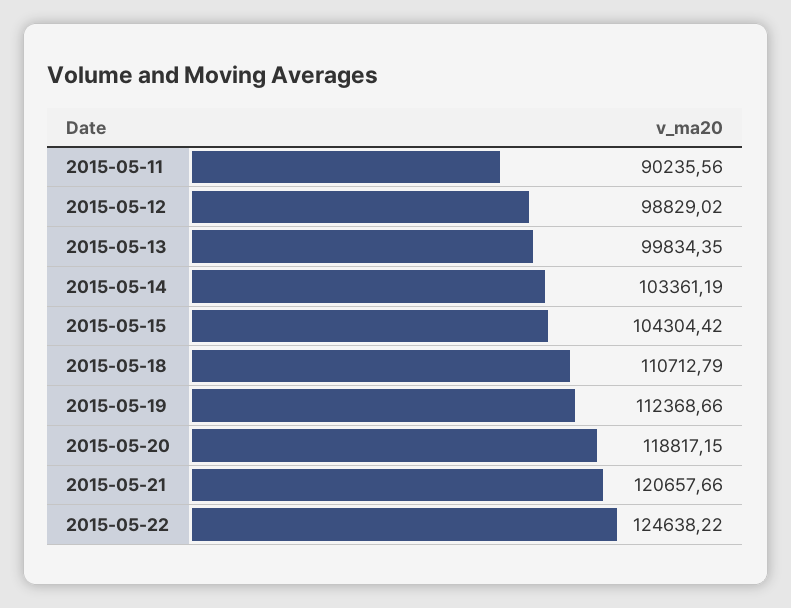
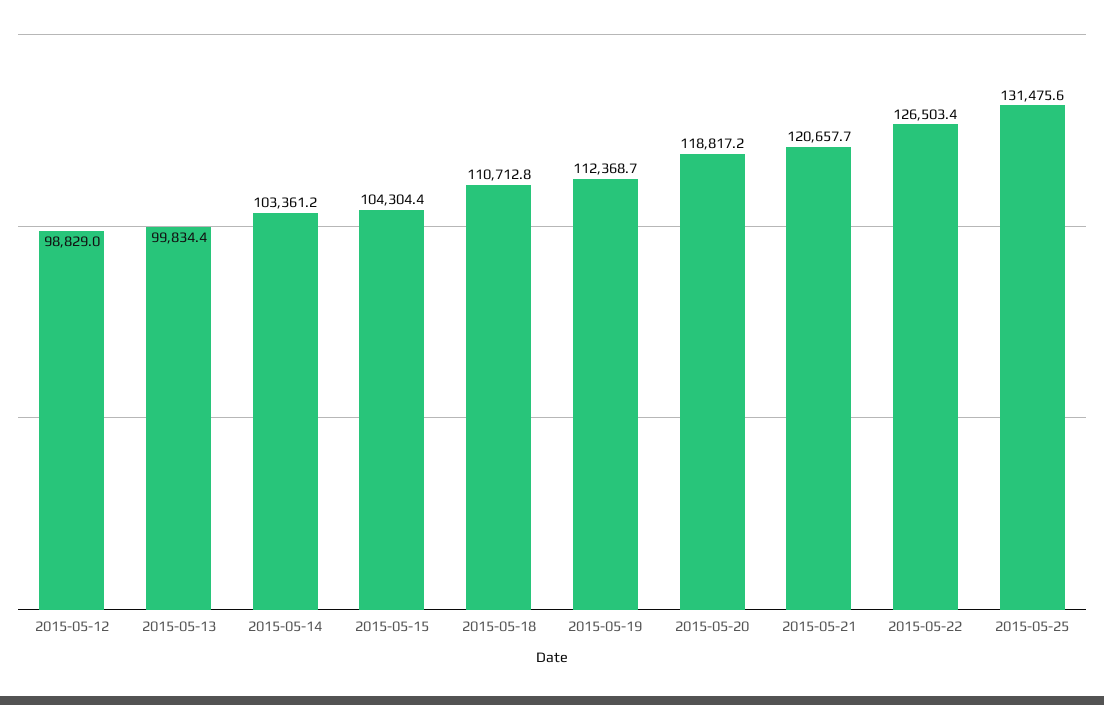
2015-05-11: 90235.56 -> none
2015-05-22: 124638.22 -> 126503.4
2015-05-25: none -> 131475.6

